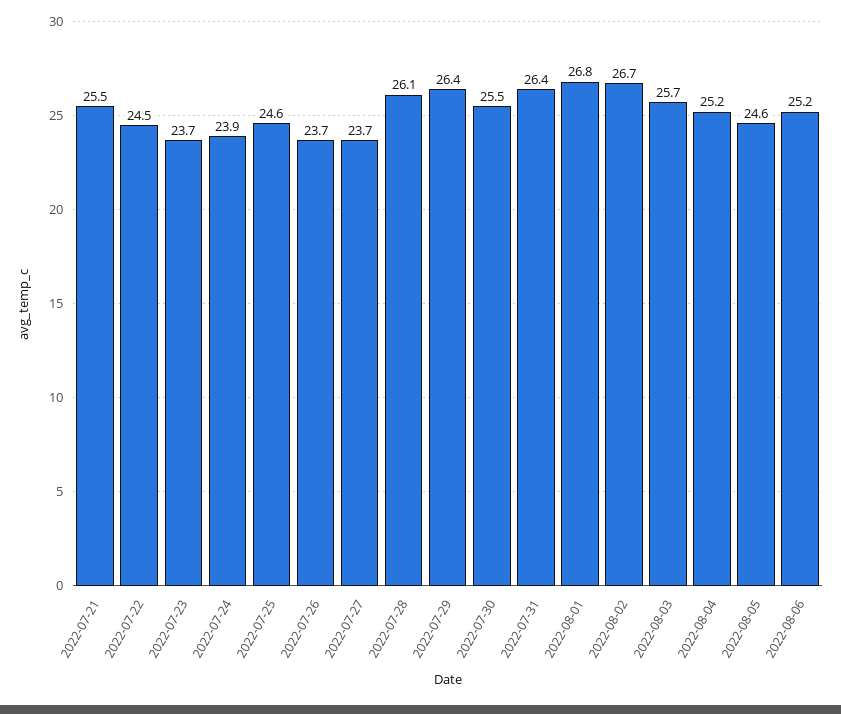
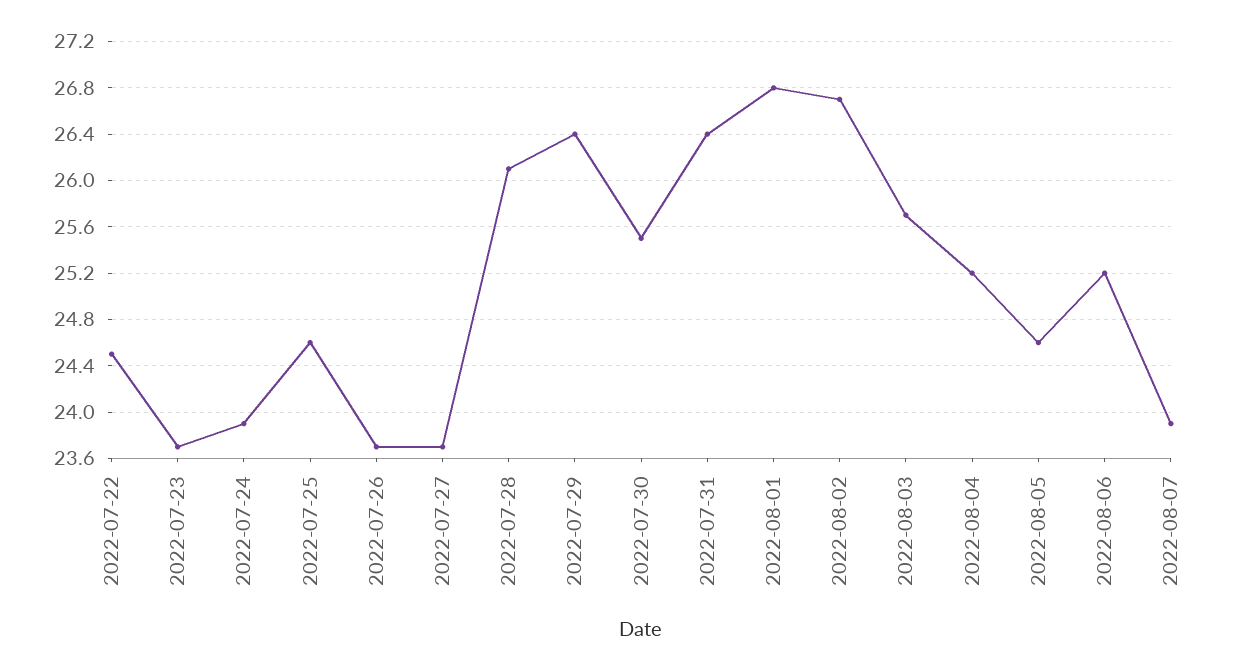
2022-07-21: 25.5 -> none
2022-08-07: none -> 23.9

